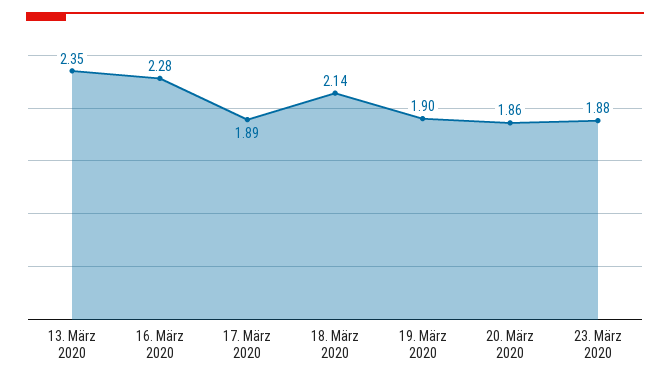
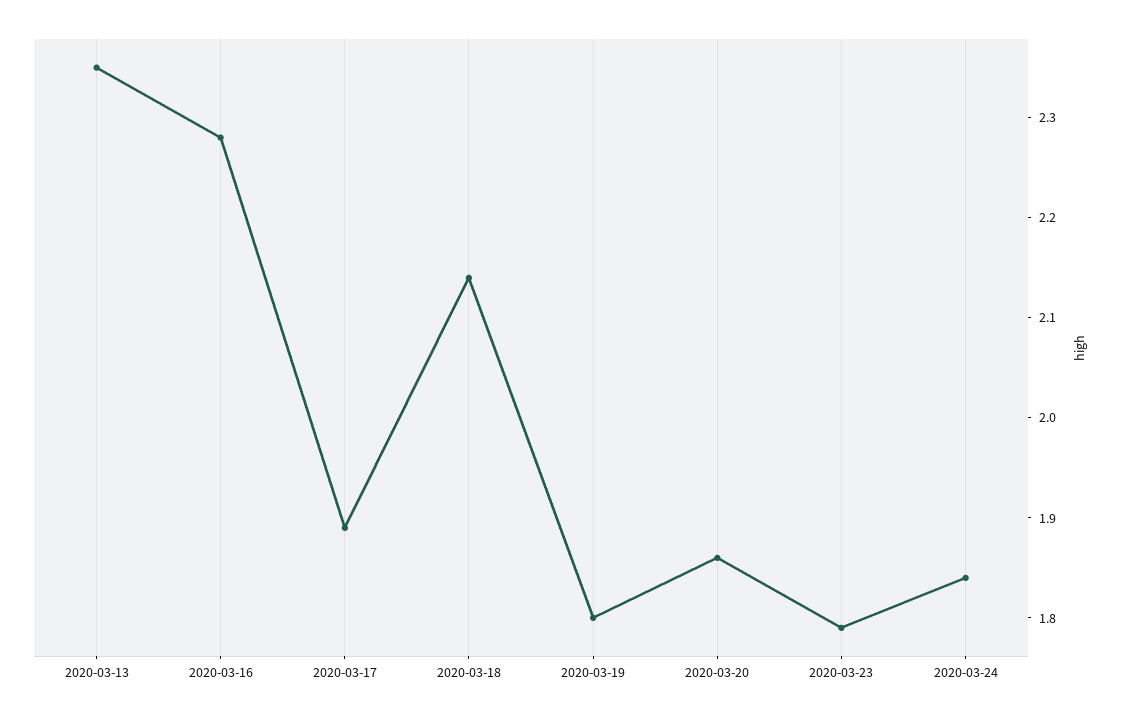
19. März 2020: 1.9 -> 1.8
23. März 2020: 1.88 -> 1.79
2020-03-24: none -> 1.84

